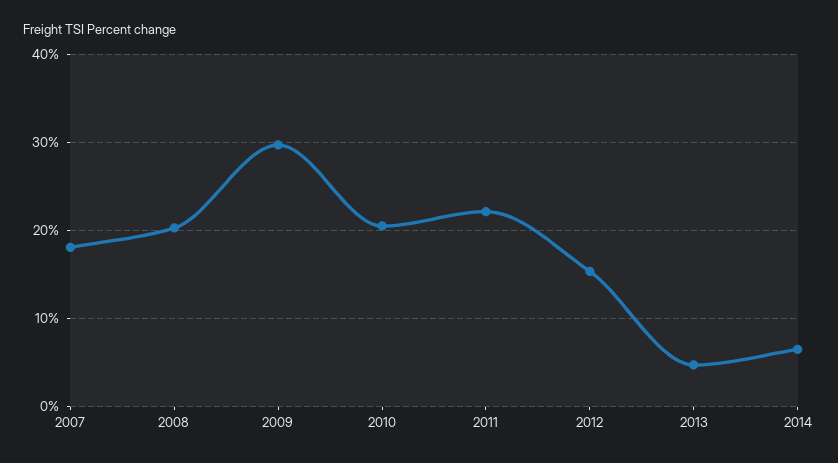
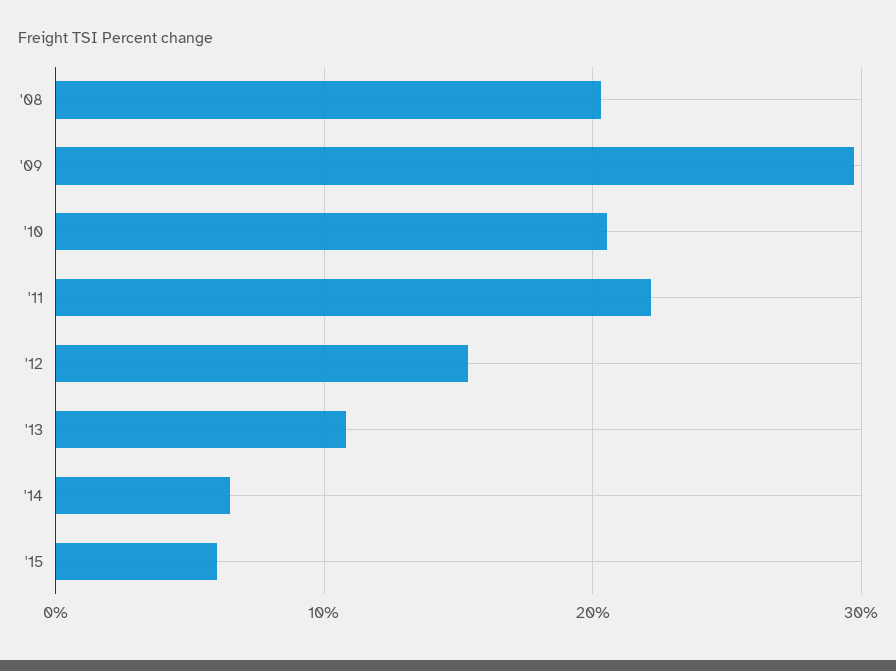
2007: 18 -> none
2013: 5 -> 11
'15: none -> 6

